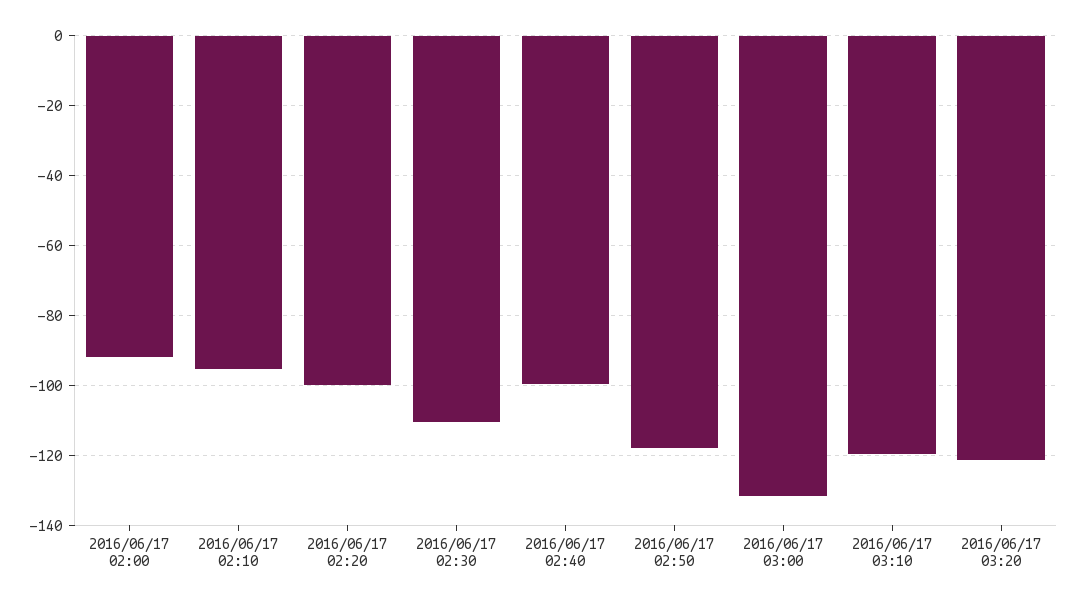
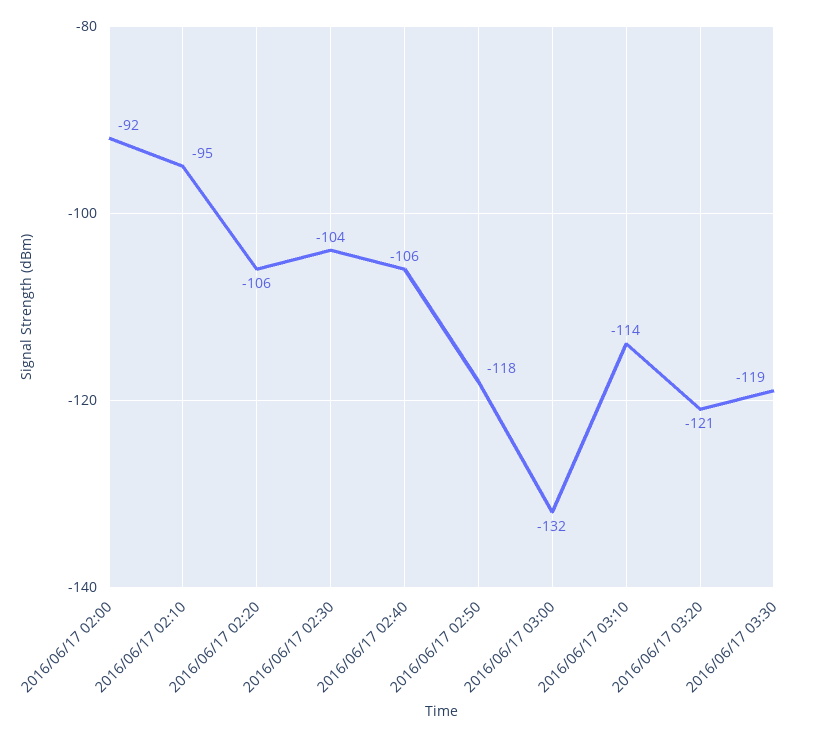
2016/06/17 02:20: -100 -> -106
2016/06/17 02:30: -110 -> -104
2016/06/17 02:40: -100 -> -106
2016/06/17 03:10: -120 -> -114
2016/06/17 03:30: none -> -119

